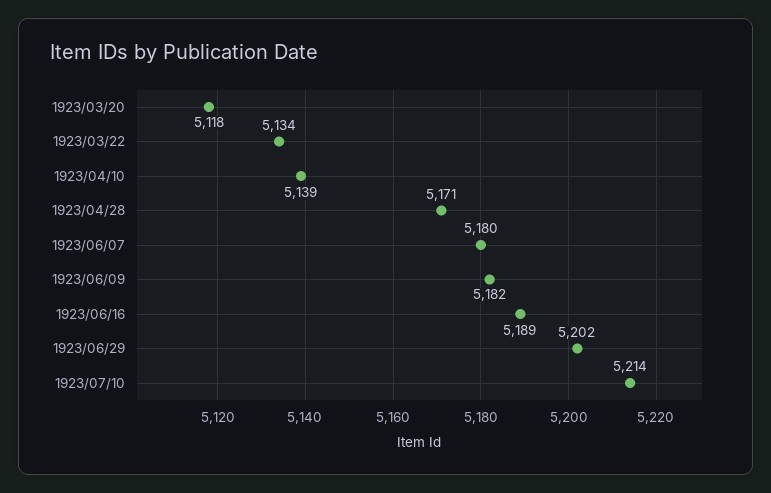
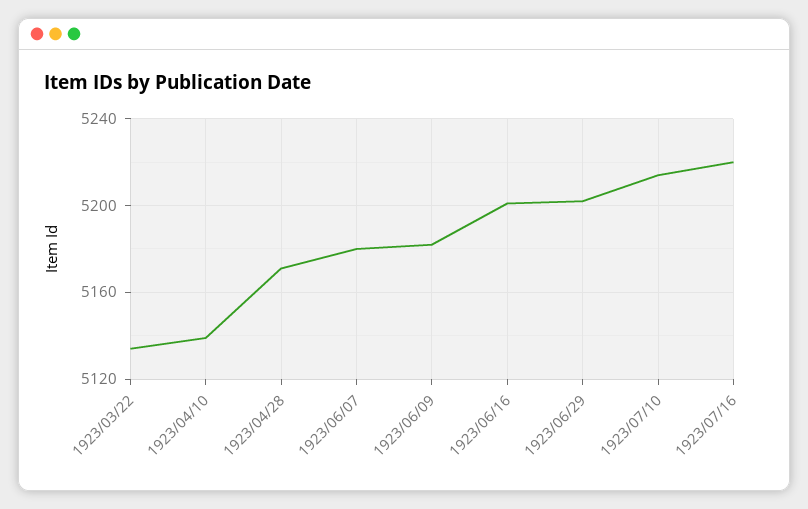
1923/03/20: 5118 -> none
1923/06/16: 5189 -> 5200
1923/07/16: none -> 5220

